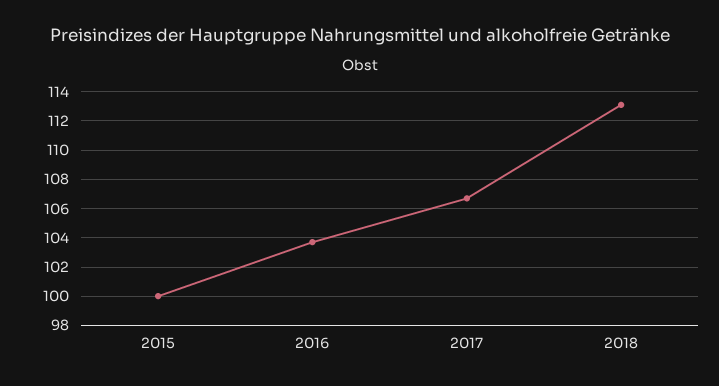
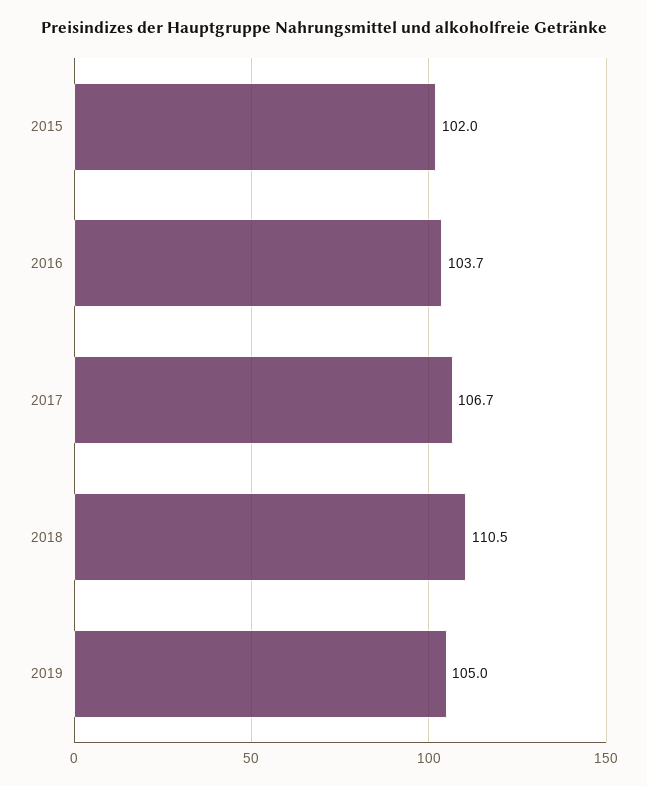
2015: 100 -> 102
2018: 113 -> 110.5
2019: none -> 105

